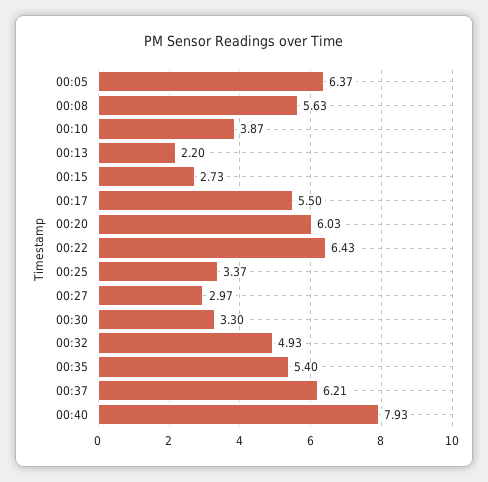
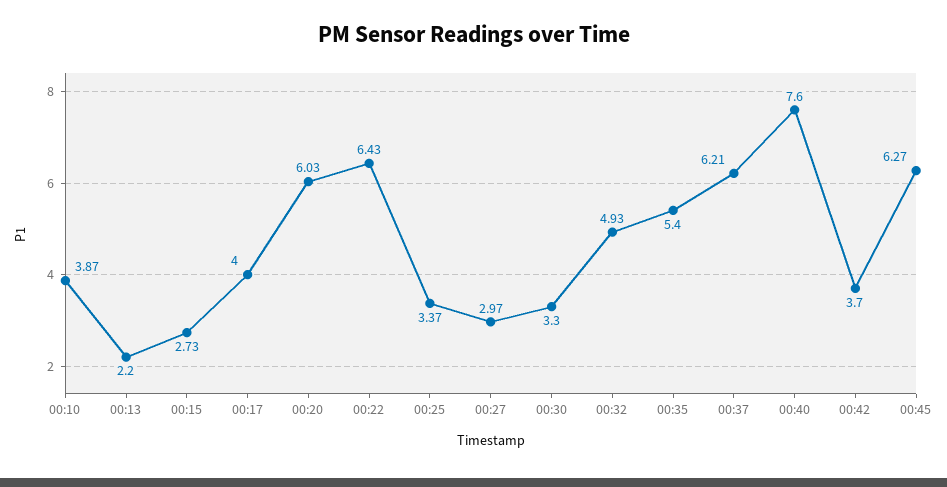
00:05: 6.37 -> none
00:08: 5.63 -> none
00:17: 5.5 -> 4
00:40: 7.93 -> 7.6
00:42: none -> 3.7
00:45: none -> 6.27

